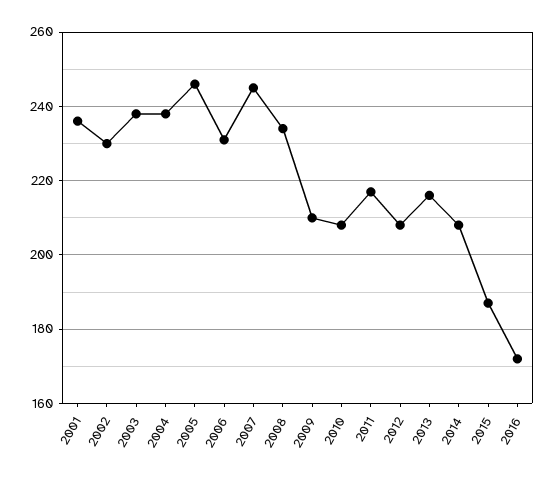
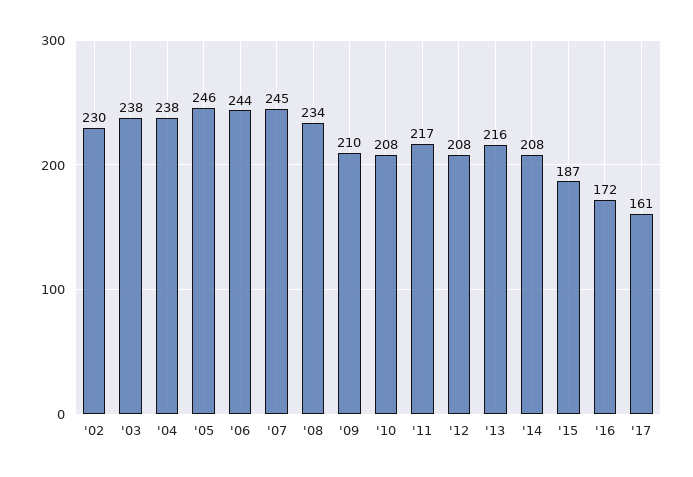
2001: 235 -> none
2006: 230 -> 244
'17: none -> 161

